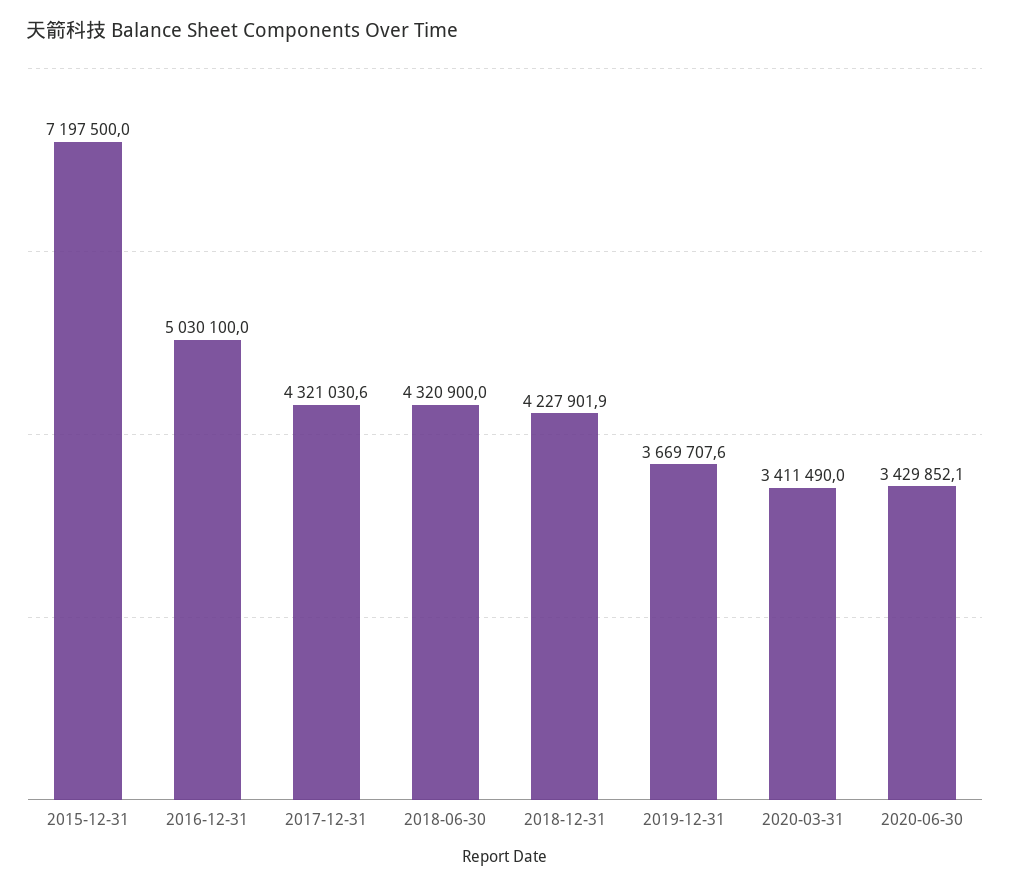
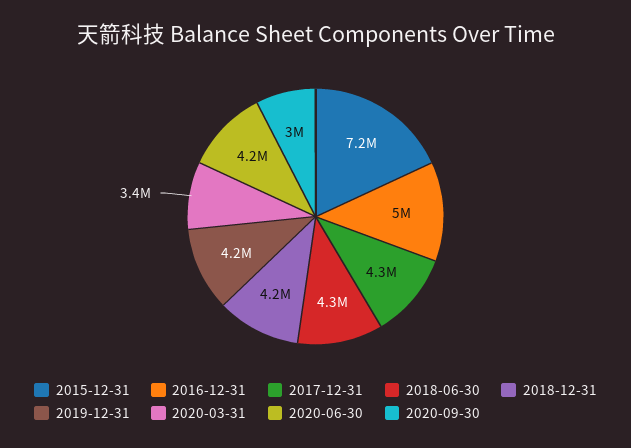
2019-12-31: 3669707.6 -> 4200000
2020-06-30: 3429852.1 -> 4200000
2020-09-30: none -> 3000000

